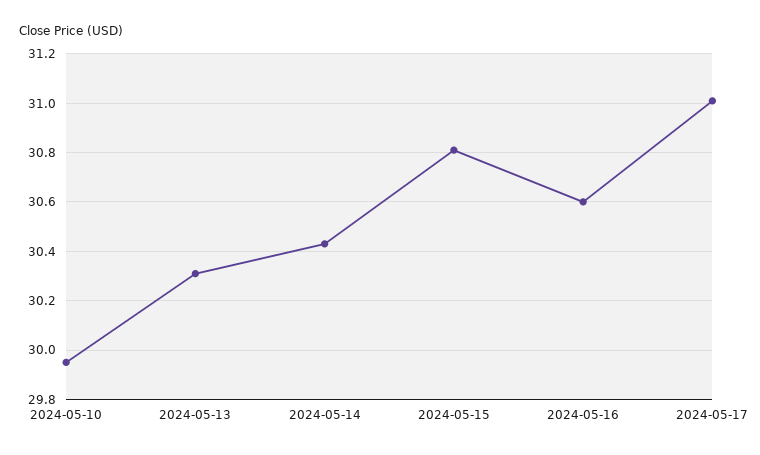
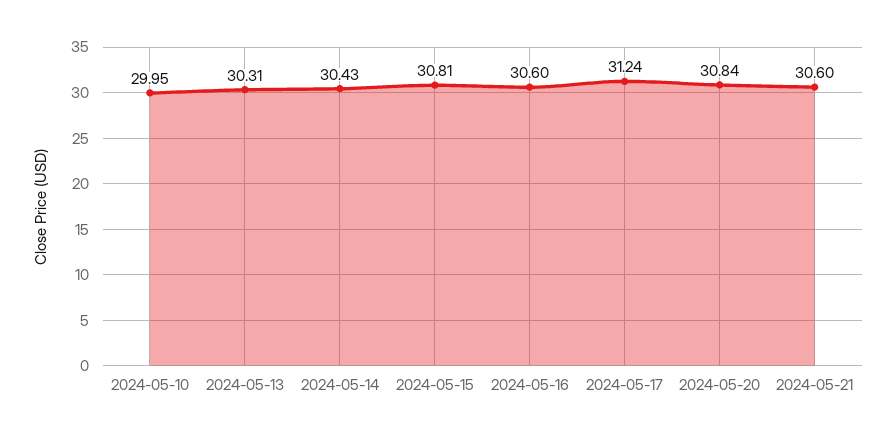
2024-05-17: 31 -> 31.24
2024-05-20: none -> 30.84
2024-05-21: none -> 30.6

